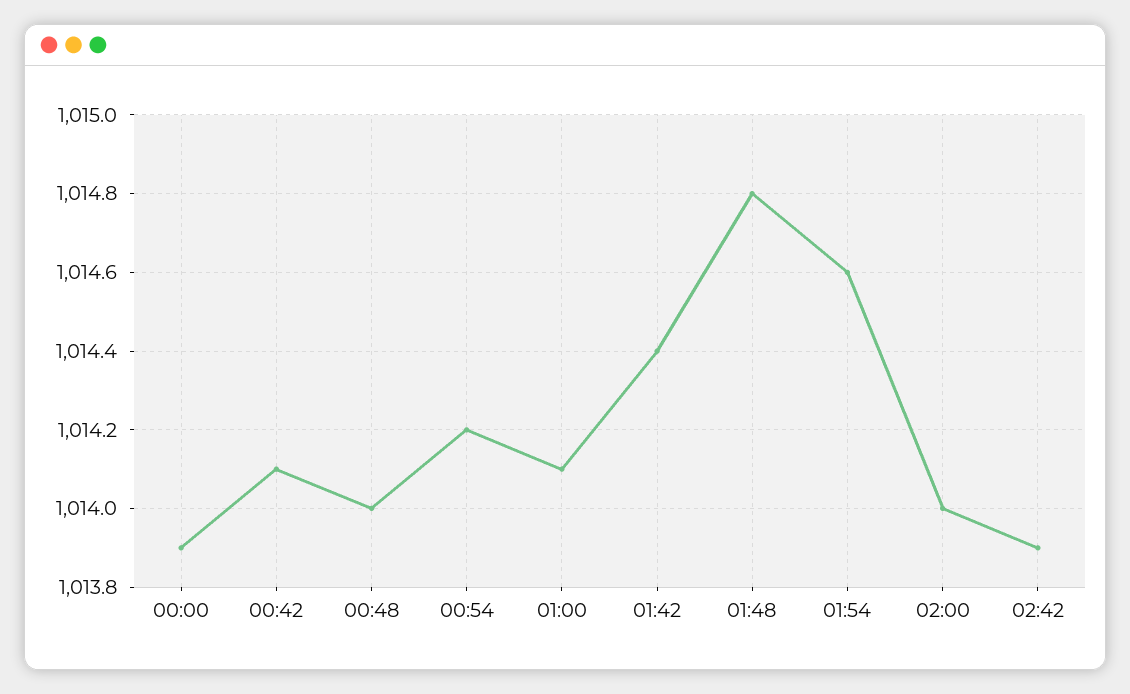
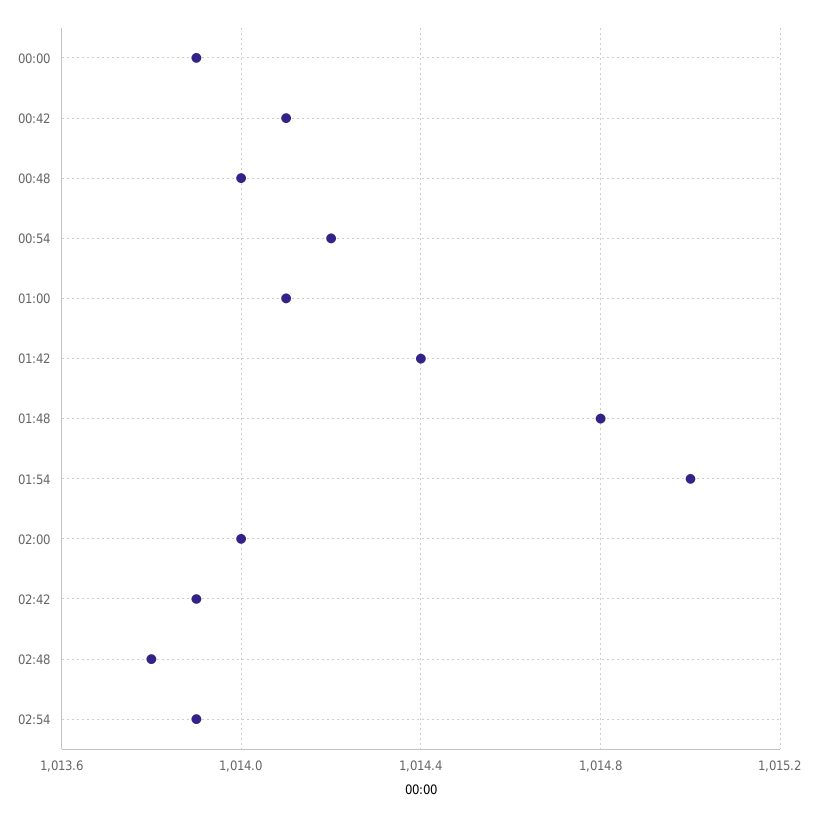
01:54: 1014.6 -> 1015
02:48: none -> 1013.8
02:54: none -> 1013.9

